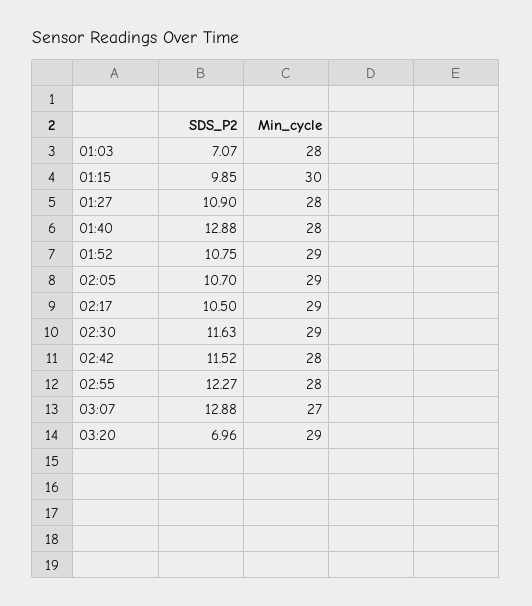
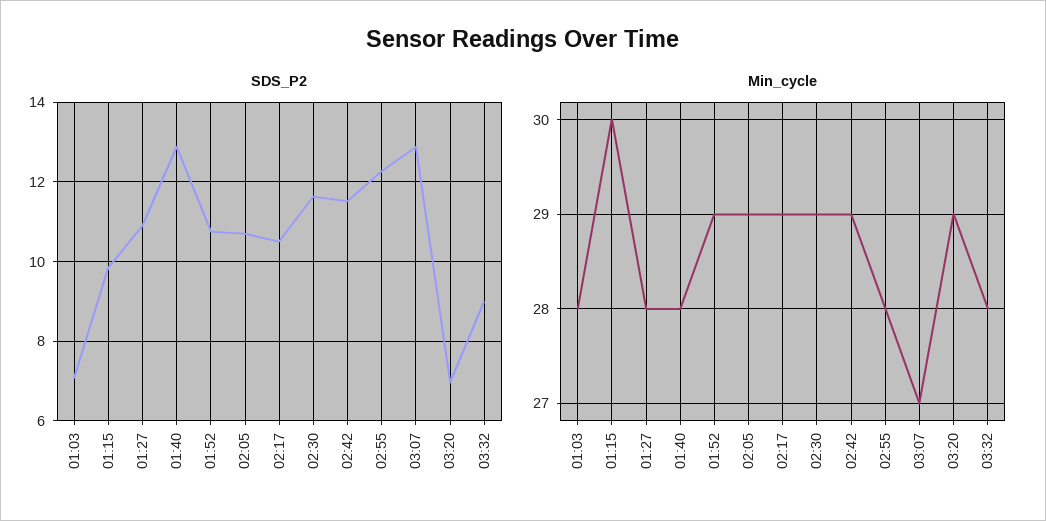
Min_cycle, 02:42: 28 -> 29
SDS_P2, 03:32: none -> 9
Min_cycle, 03:32: none -> 28

